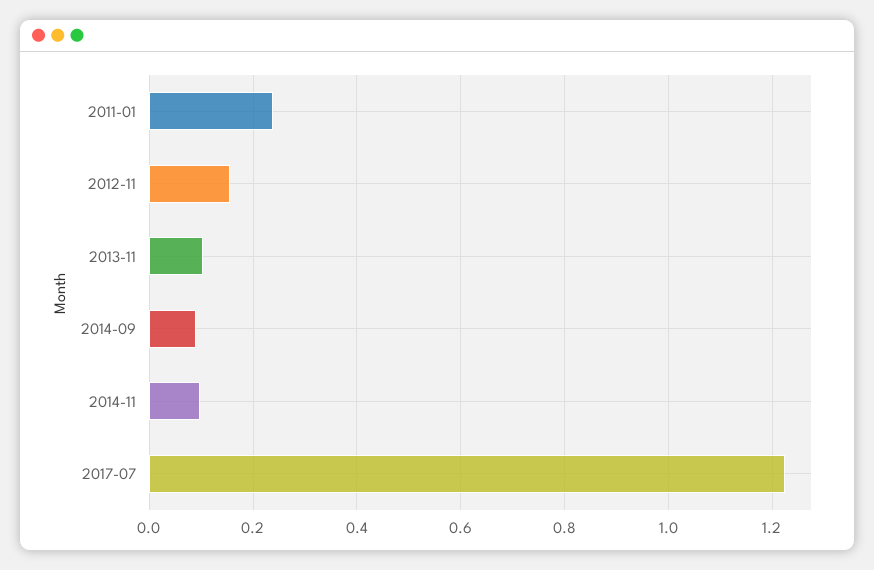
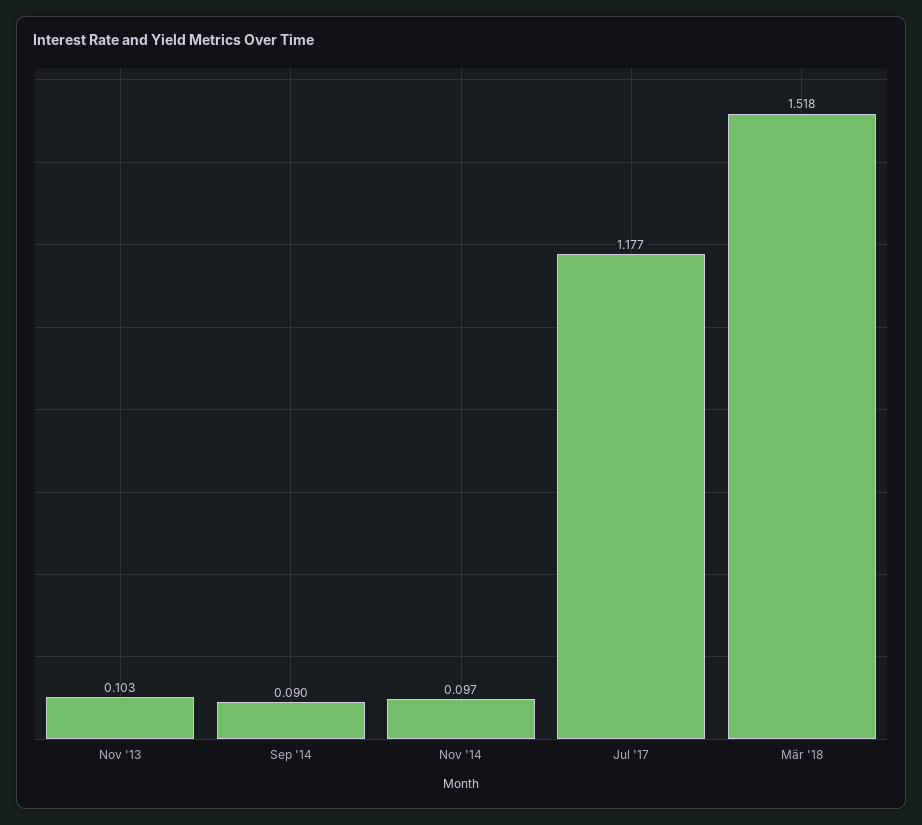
2011-01: 0.24 -> none
2012-11: 0.16 -> none
2017-07: 1.22 -> 1.177
Mär '18: none -> 1.518

